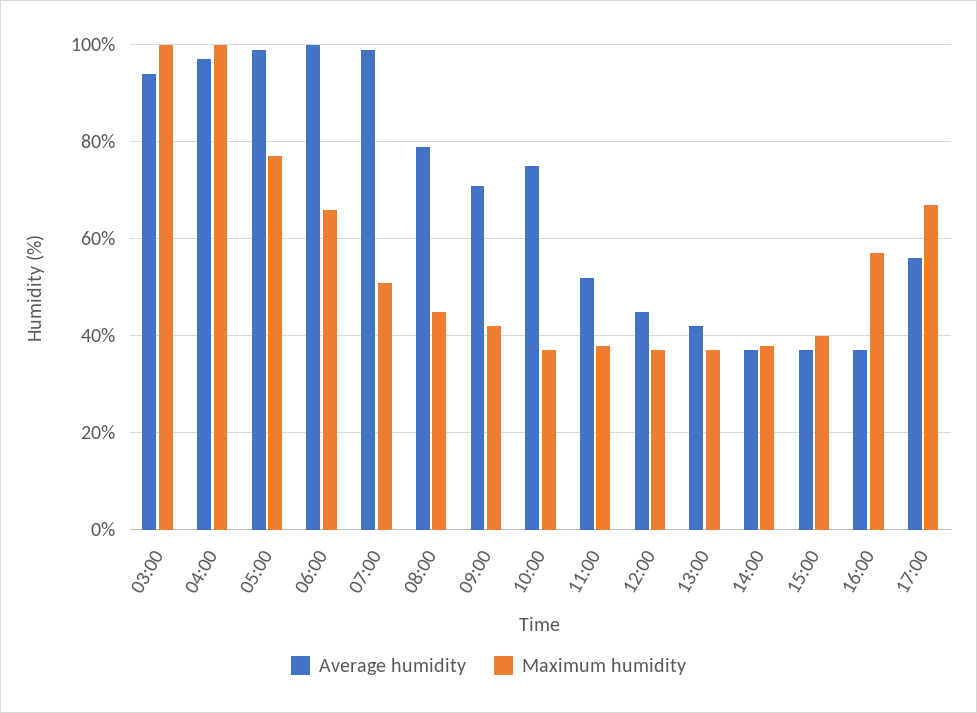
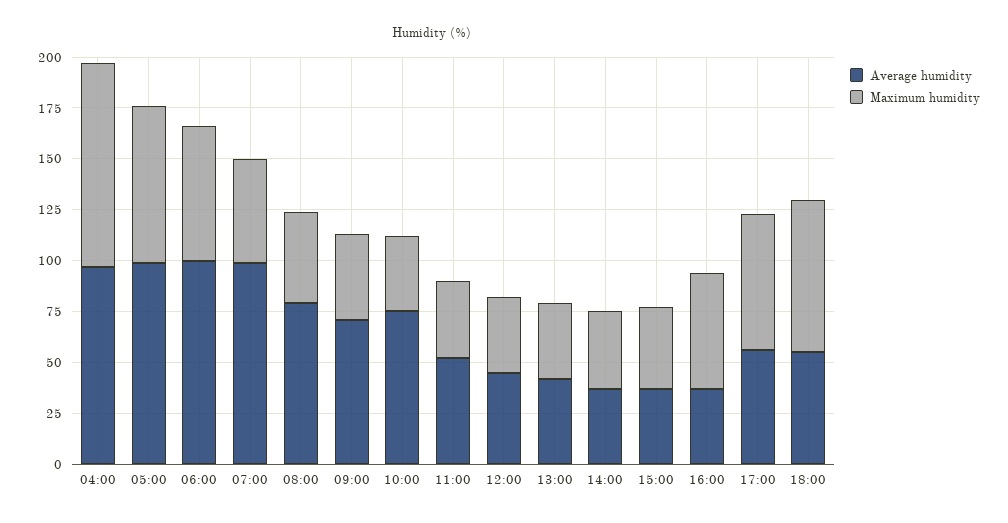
Average humidity, 03:00: 95 -> none
Maximum humidity, 03:00: 100 -> none
Average humidity, 18:00: none -> 55
Maximum humidity, 18:00: none -> 75

